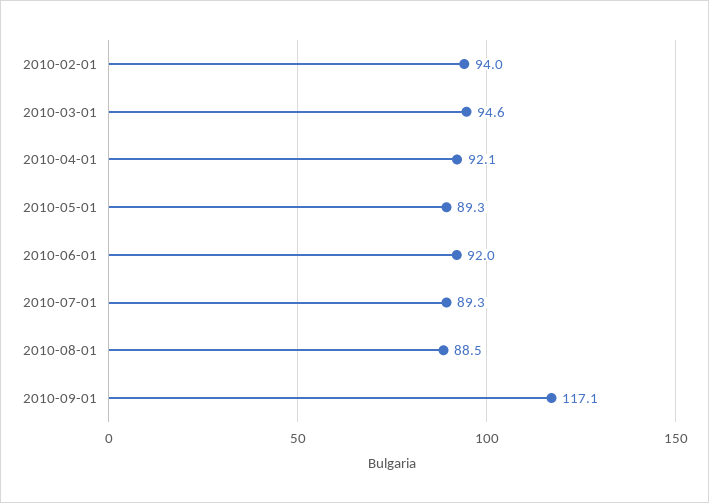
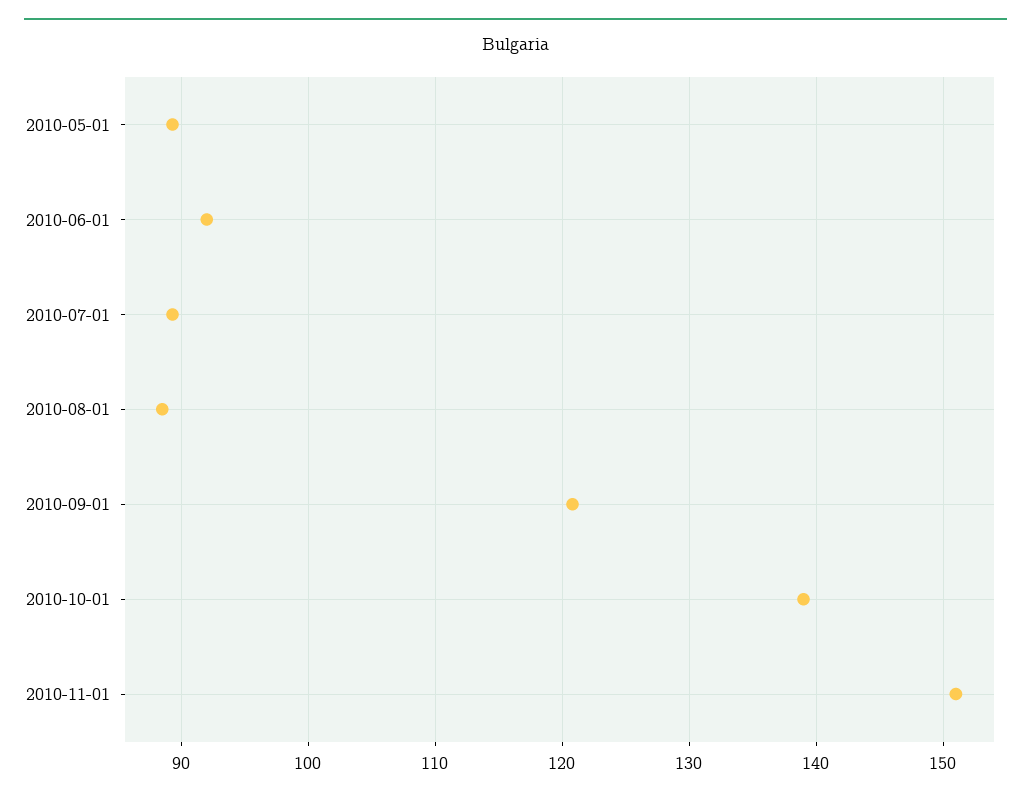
2010-02-01: 94 -> none
2010-03-01: 94.6 -> none
2010-04-01: 92.1 -> none
2010-09-01: 117.1 -> 121
2010-10-01: none -> 139
2010-11-01: none -> 151

